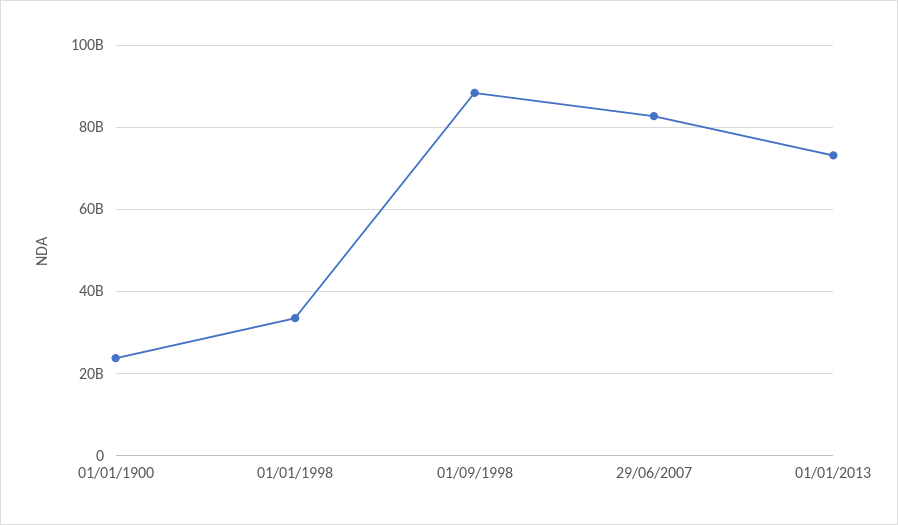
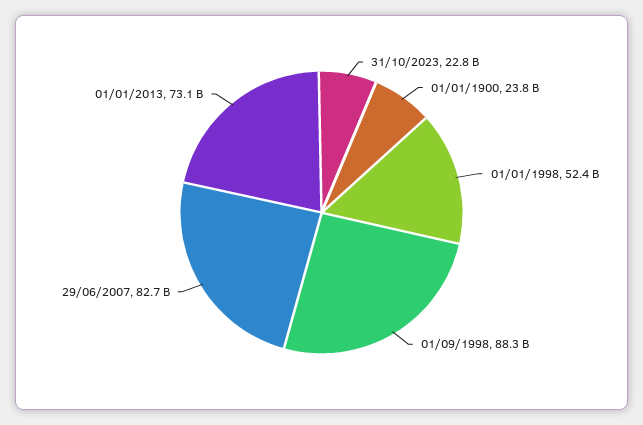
01/01/1998: 34000000000 -> 52400000000
31/10/2023: none -> 22800000000

